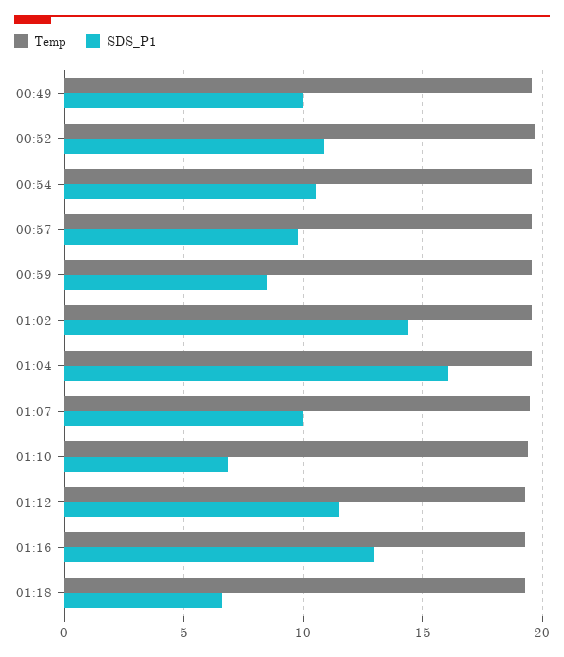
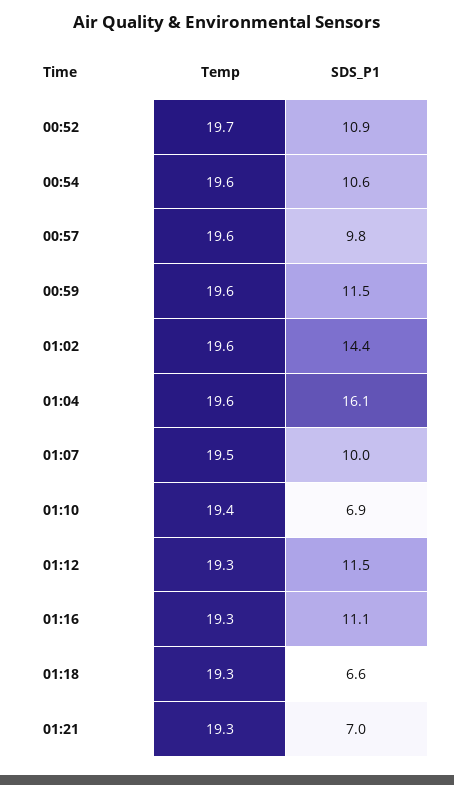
Temp, 00:49: 19.5 -> none
SDS_P1, 00:49: 10 -> none
SDS_P1, 00:59: 8.5 -> 11.5
SDS_P1, 01:16: 13 -> 11.1
Temp, 01:21: none -> 19.3
SDS_P1, 01:21: none -> 7

